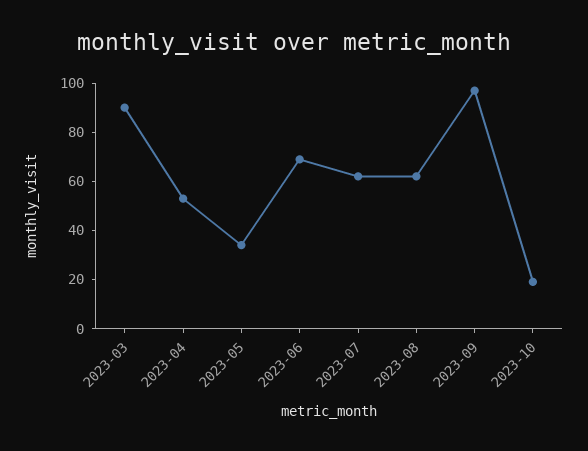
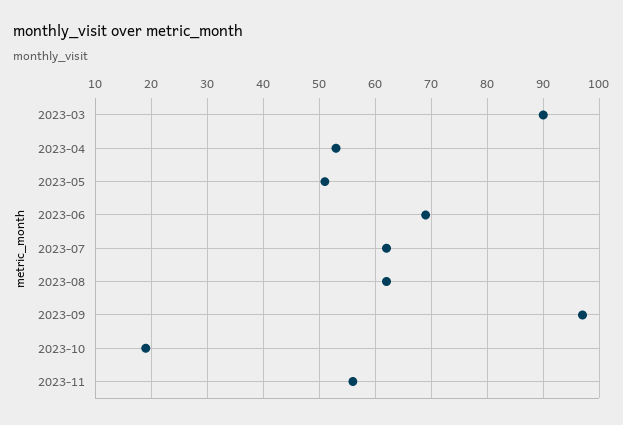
2023-05: 35 -> 50
2023-11: none -> 55

